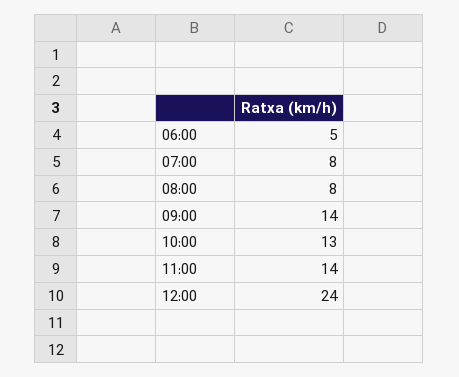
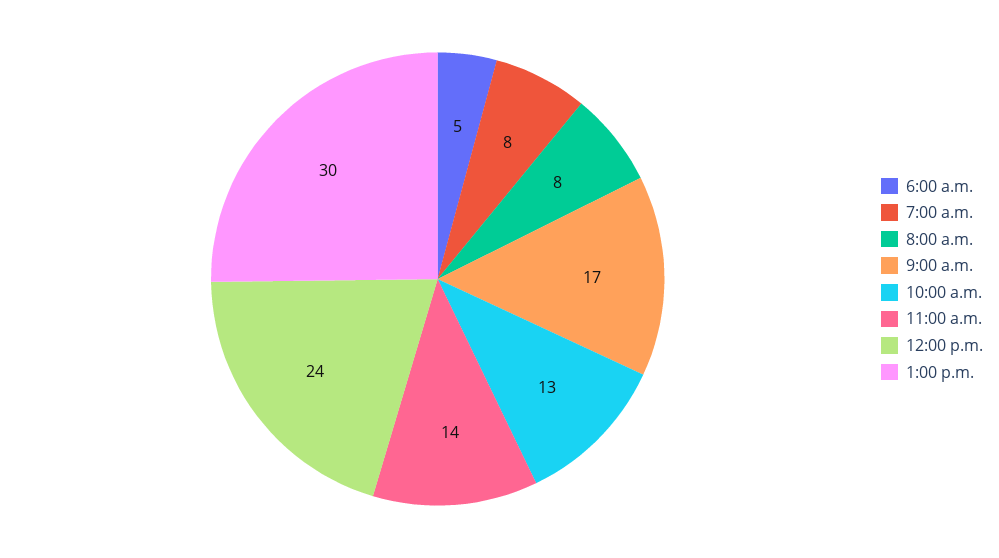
09:00: 14 -> 17
1:00 p.m.: none -> 30

